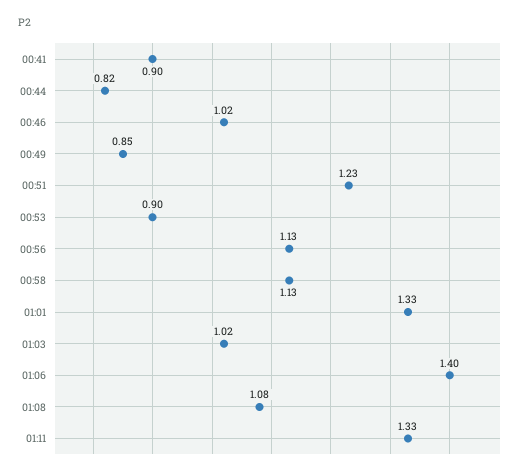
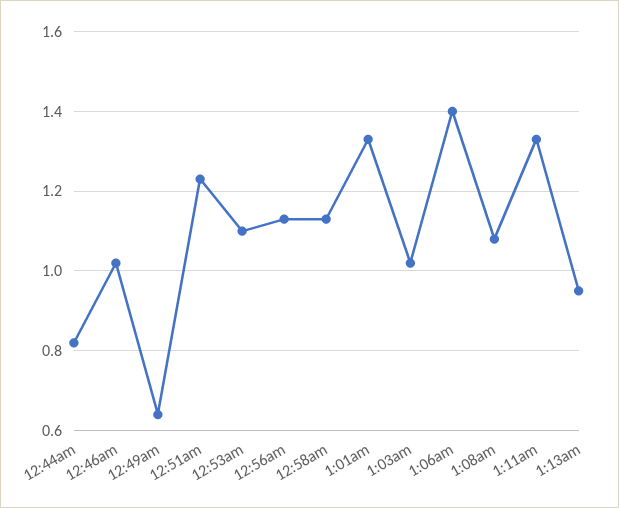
00:41: 0.9 -> none
00:49: 0.85 -> 0.65
00:53: 0.9 -> 1.1
1:13am: none -> 0.95

